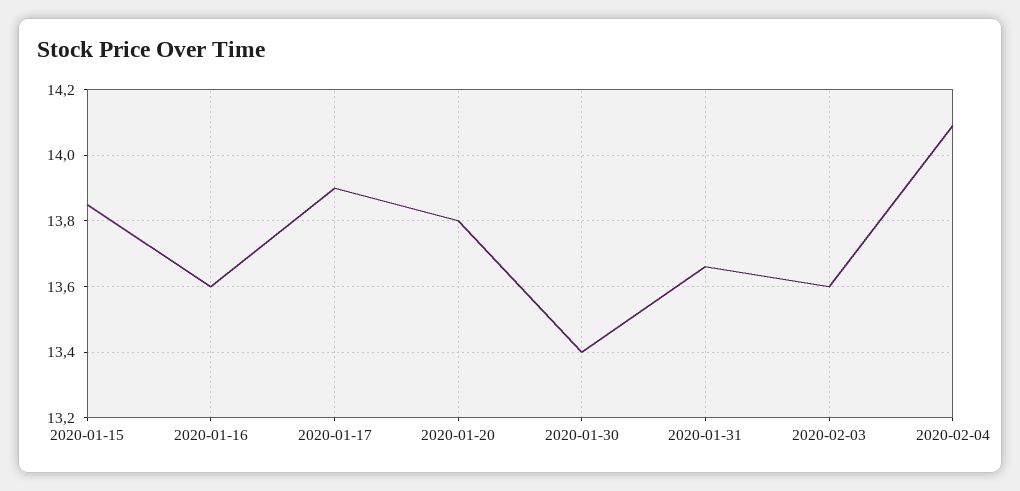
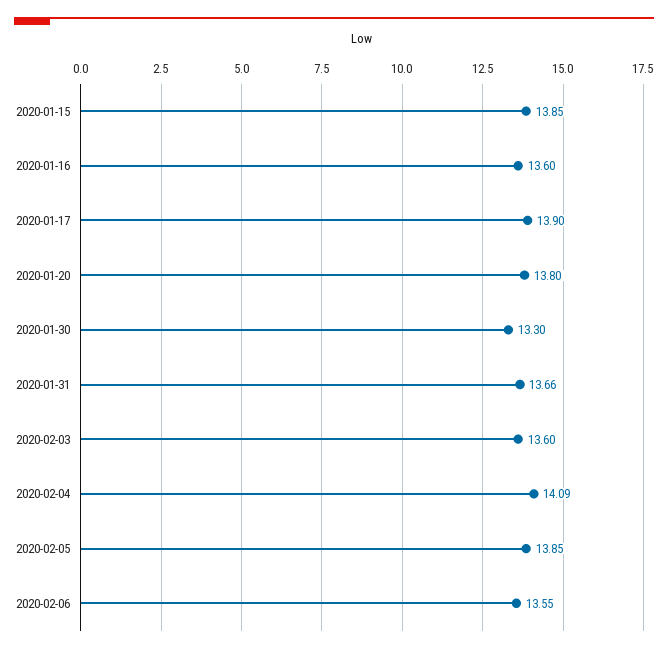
2020-01-30: 13.4 -> 13.3
2020-02-05: none -> 13.85
2020-02-06: none -> 13.55

